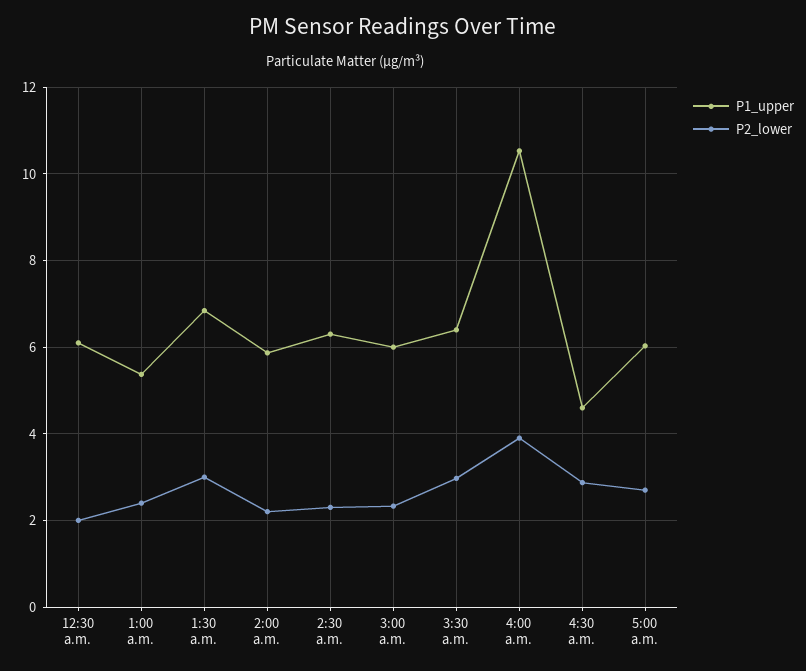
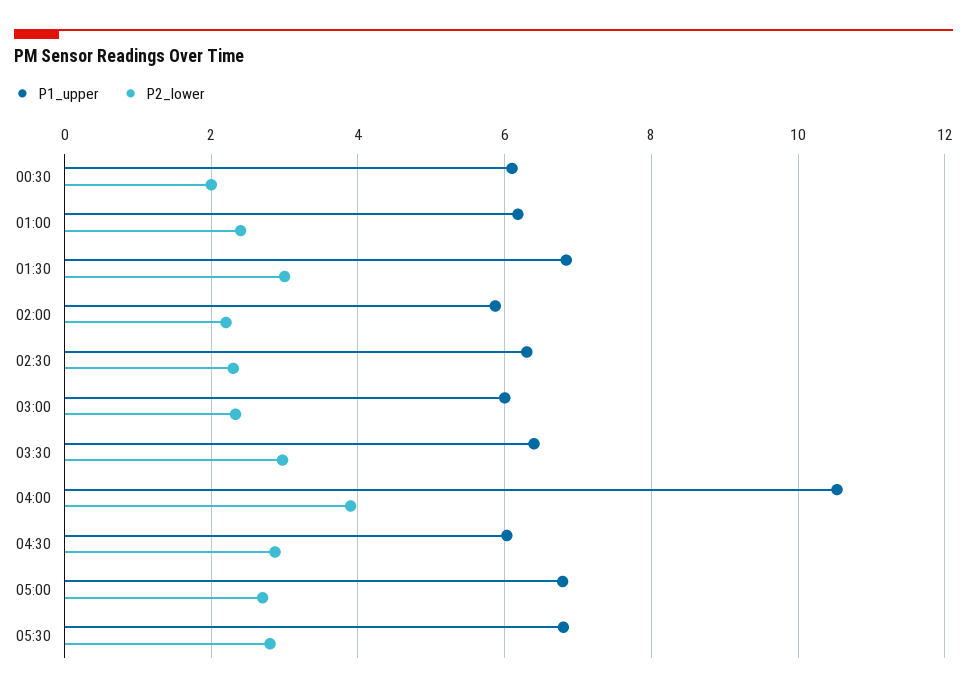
P1_upper, 1:00 a.m.: 5.4 -> 6.2
P1_upper, 4:30 a.m.: 4.6 -> 6
P1_upper, 5:00 a.m.: 6 -> 6.8
P1_upper, 05:30: none -> 6.8
P2_lower, 05:30: none -> 2.8

